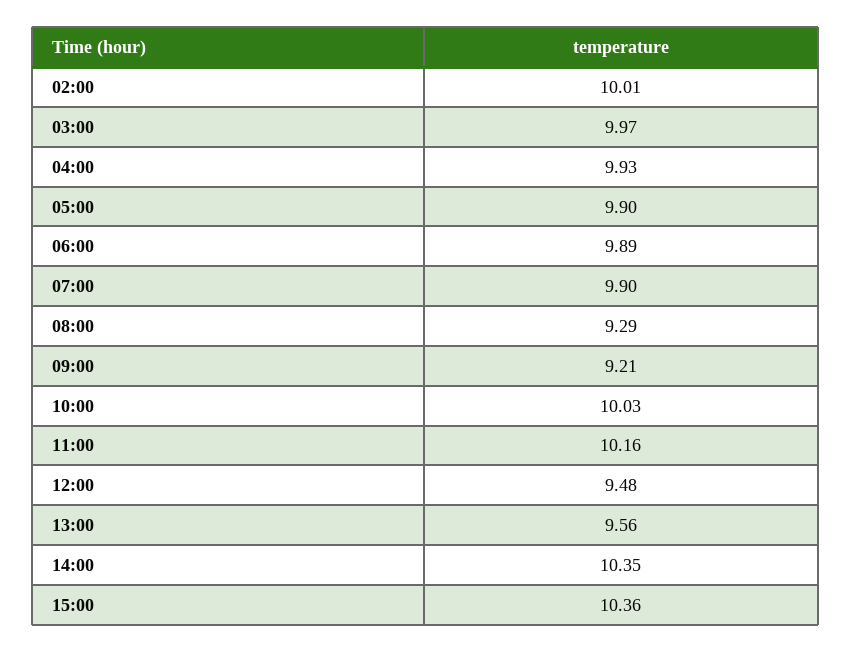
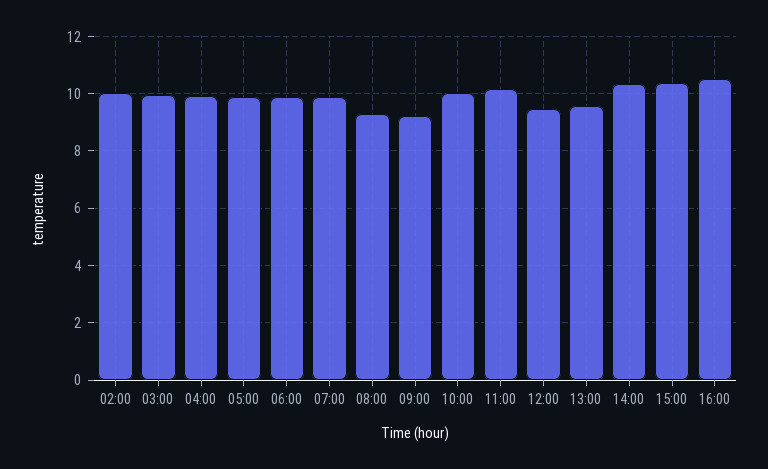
16:00: none -> 10.5

